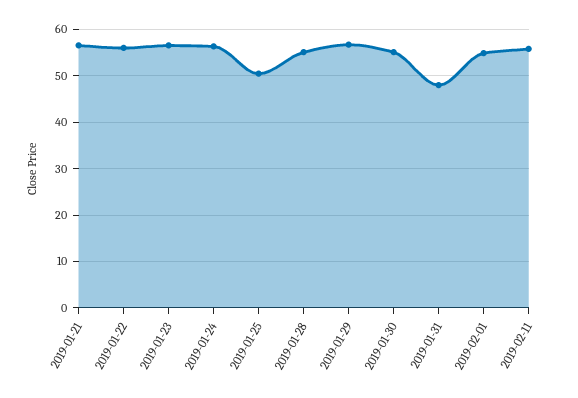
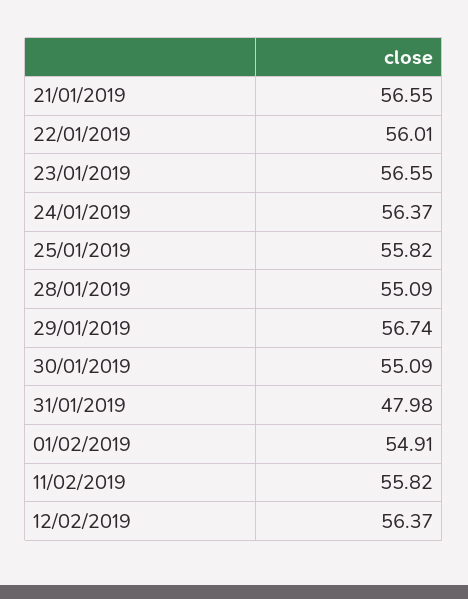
2019-01-25: 50 -> 55.82
12/02/2019: none -> 56.37

